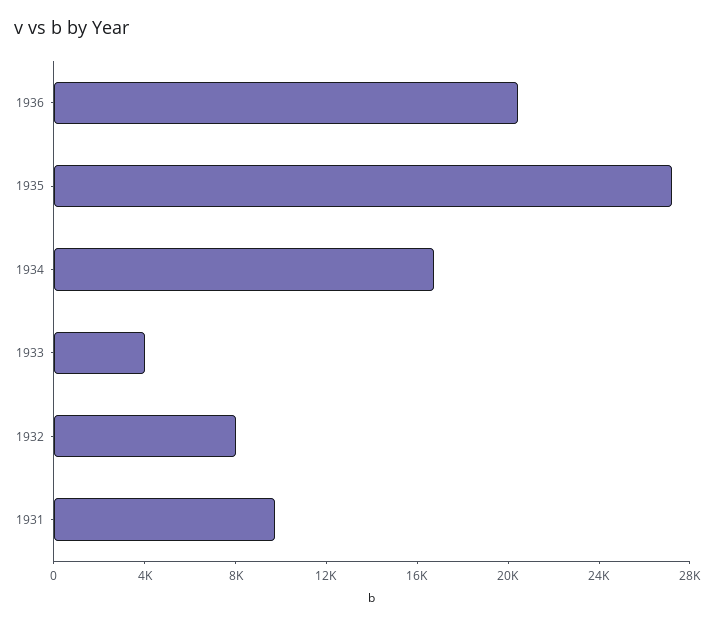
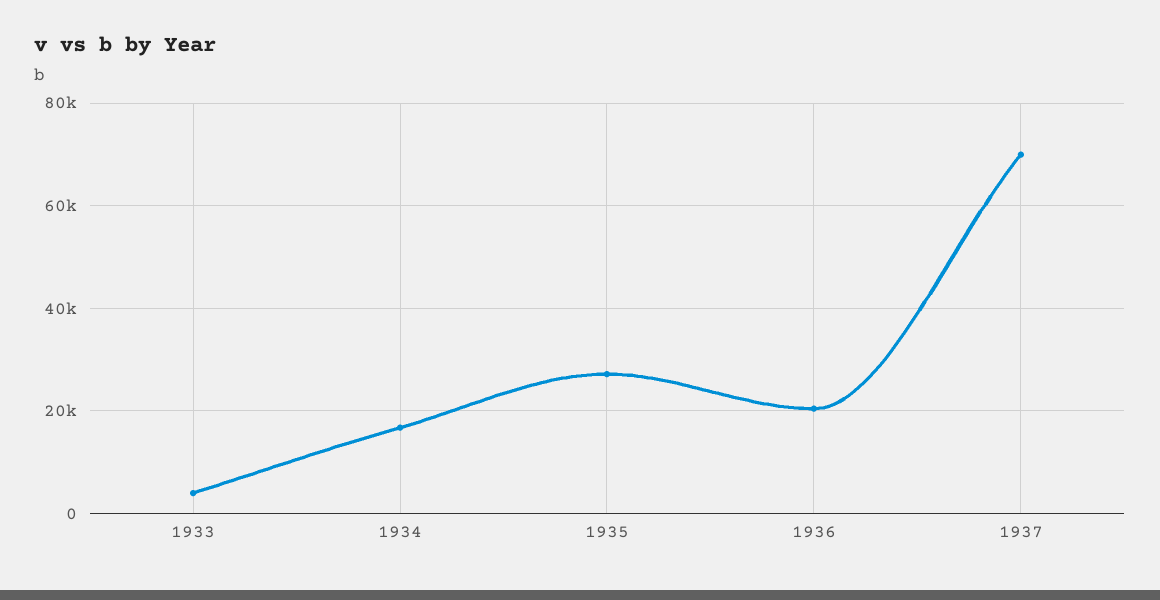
1932: 8000 -> none
1931: 10000 -> none
1937: none -> 70000

